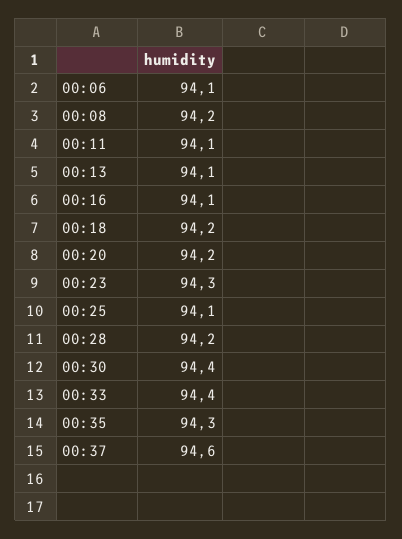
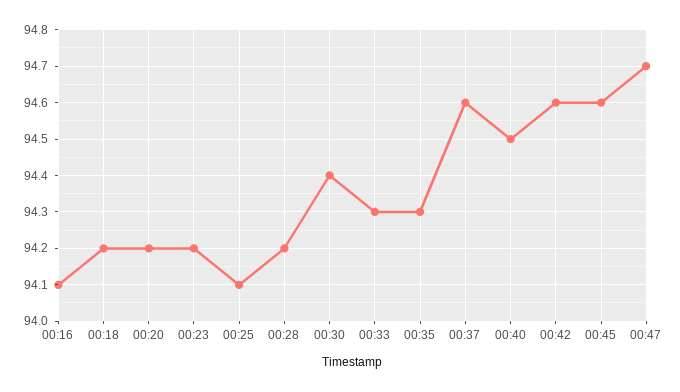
00:06: 94.1 -> none
00:08: 94.2 -> none
00:11: 94.1 -> none
00:13: 94.1 -> none
00:23: 94.3 -> 94.2
00:33: 94.4 -> 94.3
00:40: none -> 94.5
00:42: none -> 94.6
00:45: none -> 94.6
00:47: none -> 94.7

